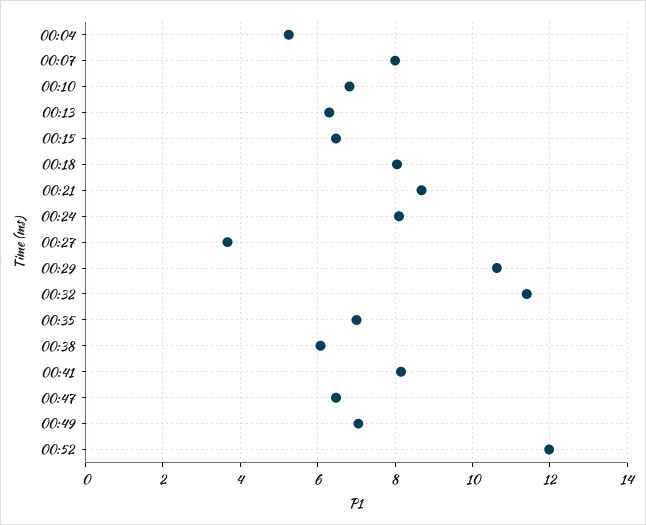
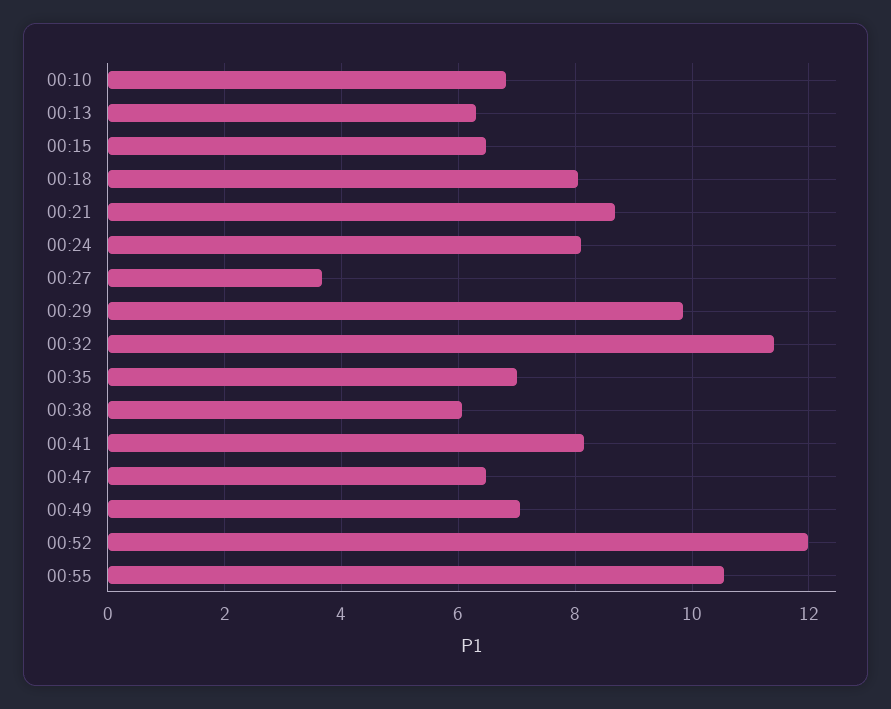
00:04: 5.2 -> none
00:07: 8 -> none
00:29: 10.6 -> 9.8
00:55: none -> 10.6

